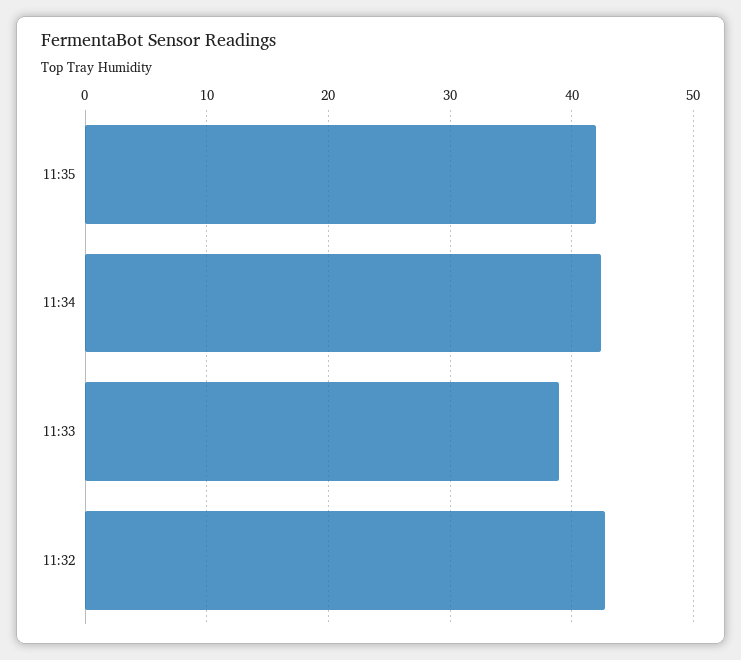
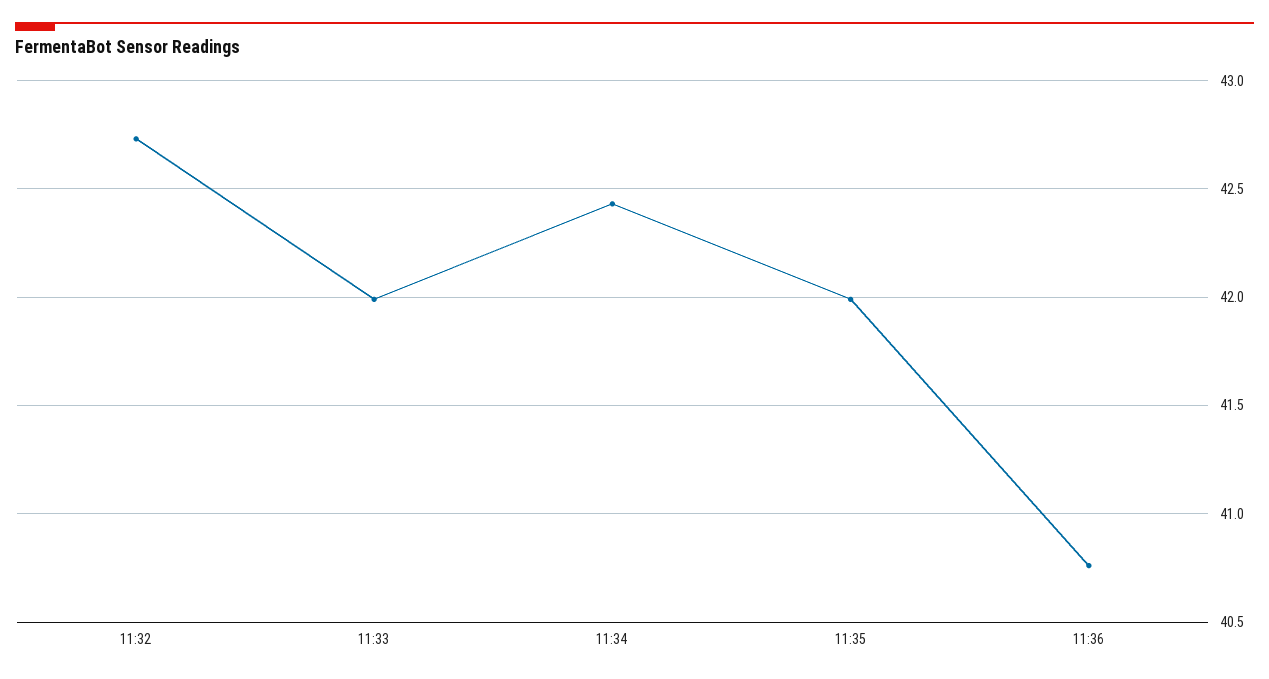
11:33: 39 -> 42
11:36: none -> 40.75

